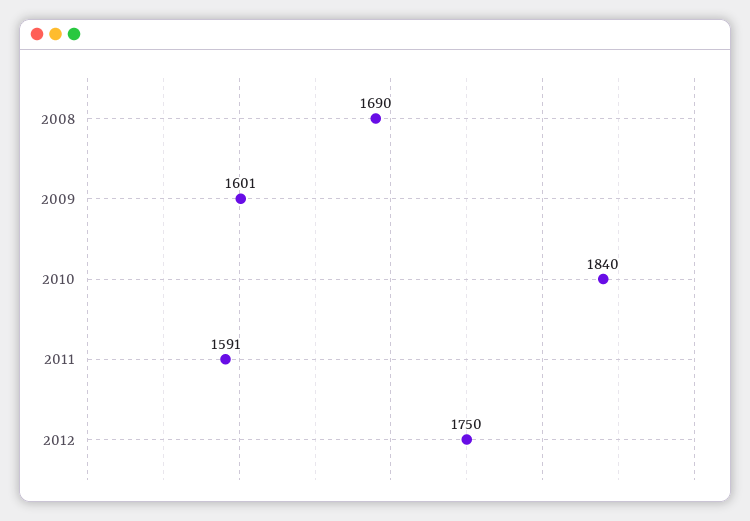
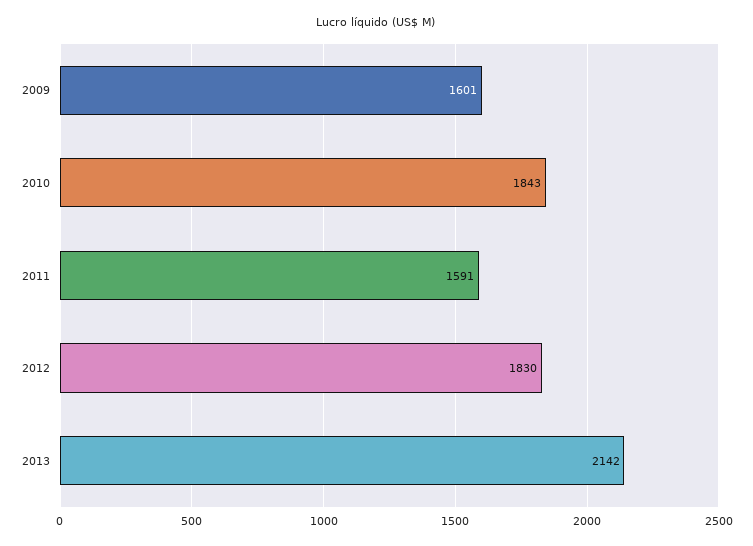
2008: 1690 -> none
2010: 1840 -> 1843
2012: 1750 -> 1830
2013: none -> 2142

